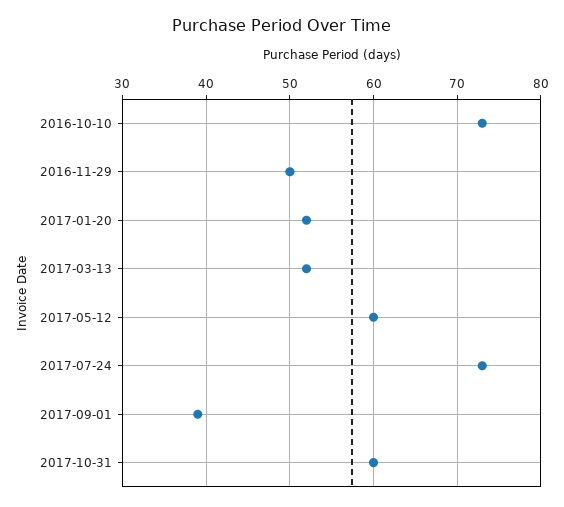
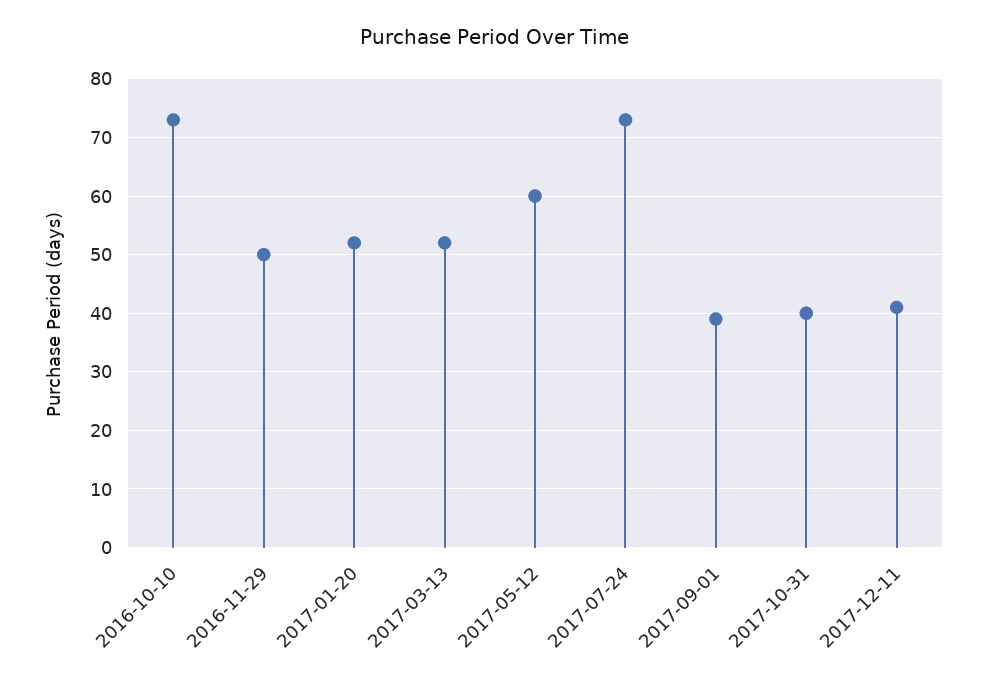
2017-10-31: 60 -> 40
2017-12-11: none -> 40

